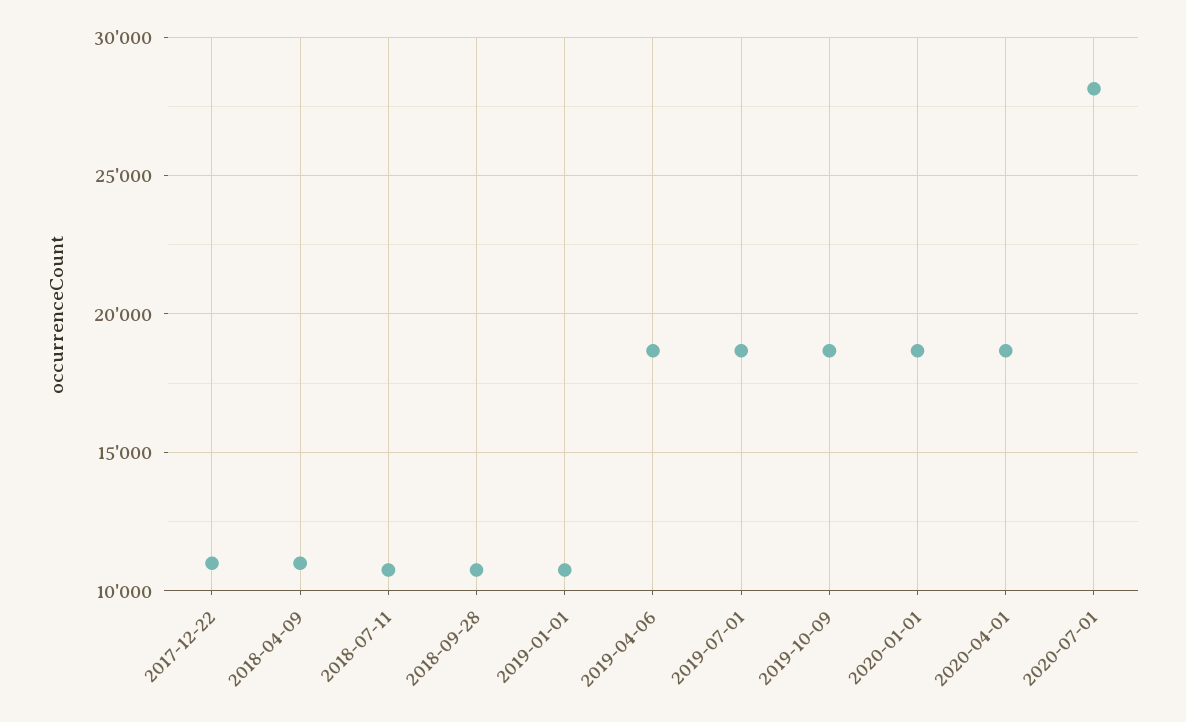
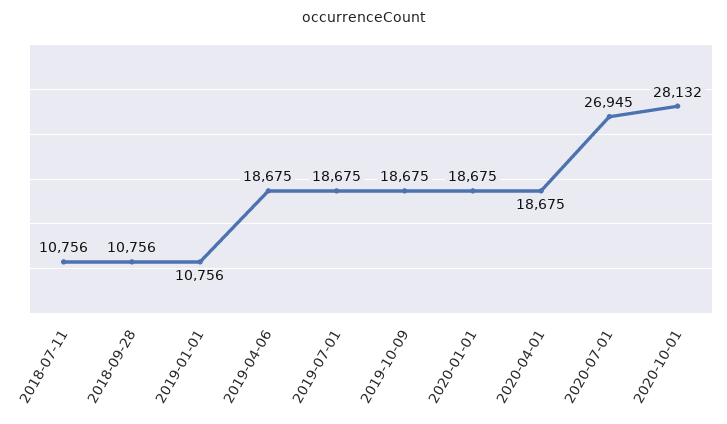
2017-12-22: 11000 -> none
2018-04-09: 11000 -> none
2020-07-01: 28000 -> 26945
2020-10-01: none -> 28132

